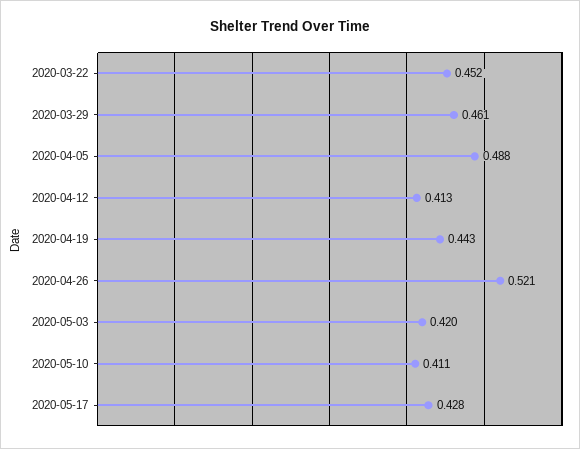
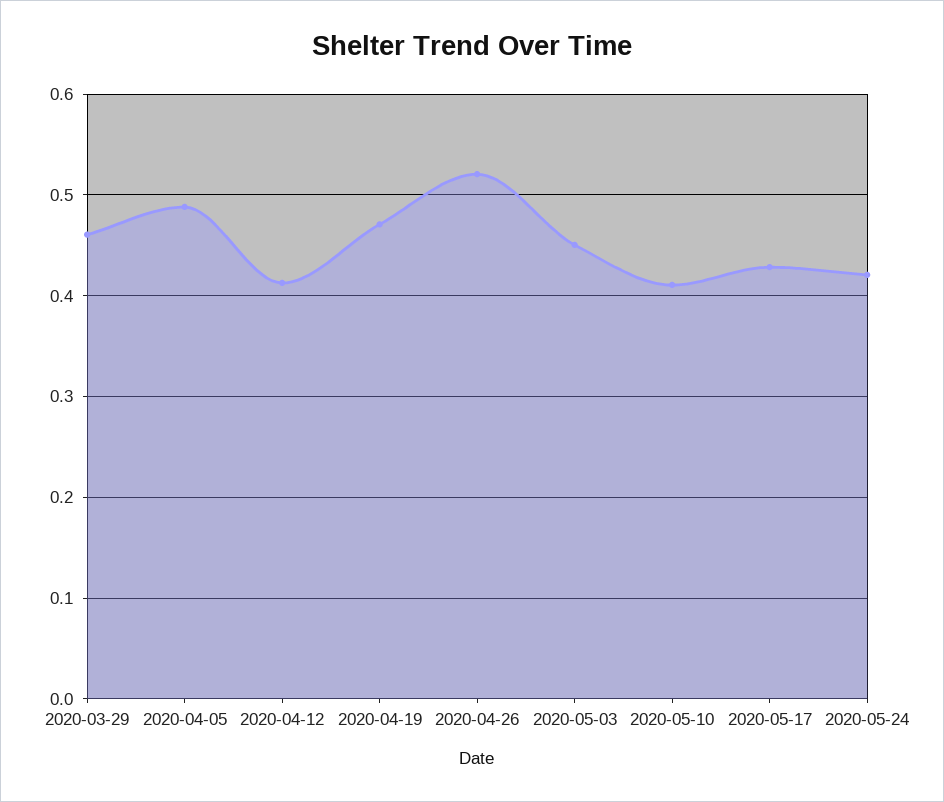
2020-03-22: 0.452 -> none
2020-04-19: 0.443 -> 0.47
2020-05-03: 0.42 -> 0.45
2020-05-24: none -> 0.42

